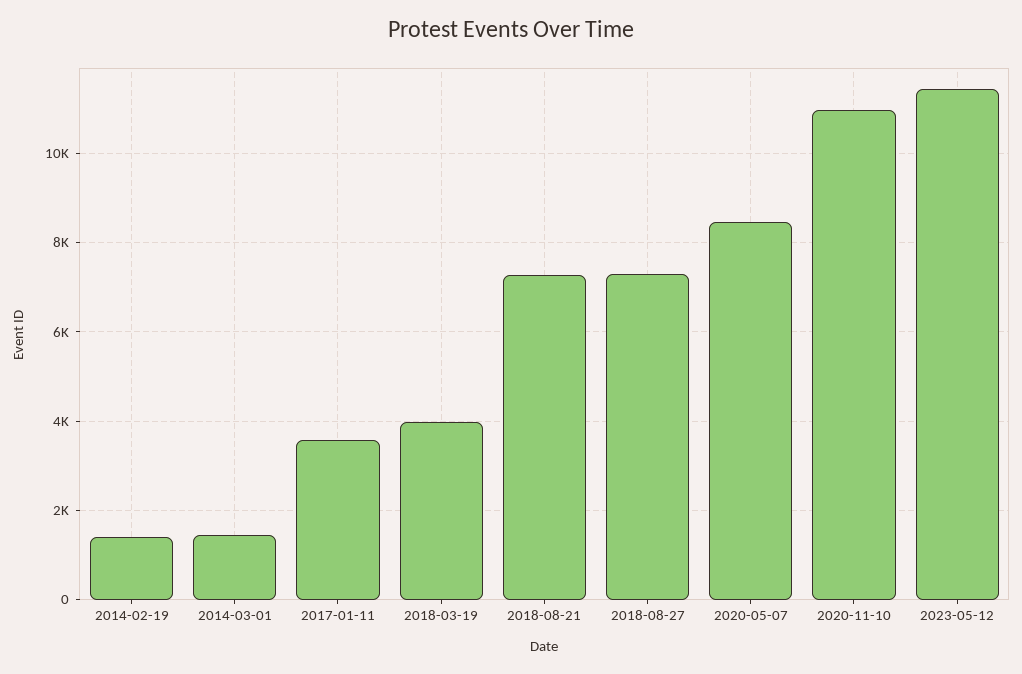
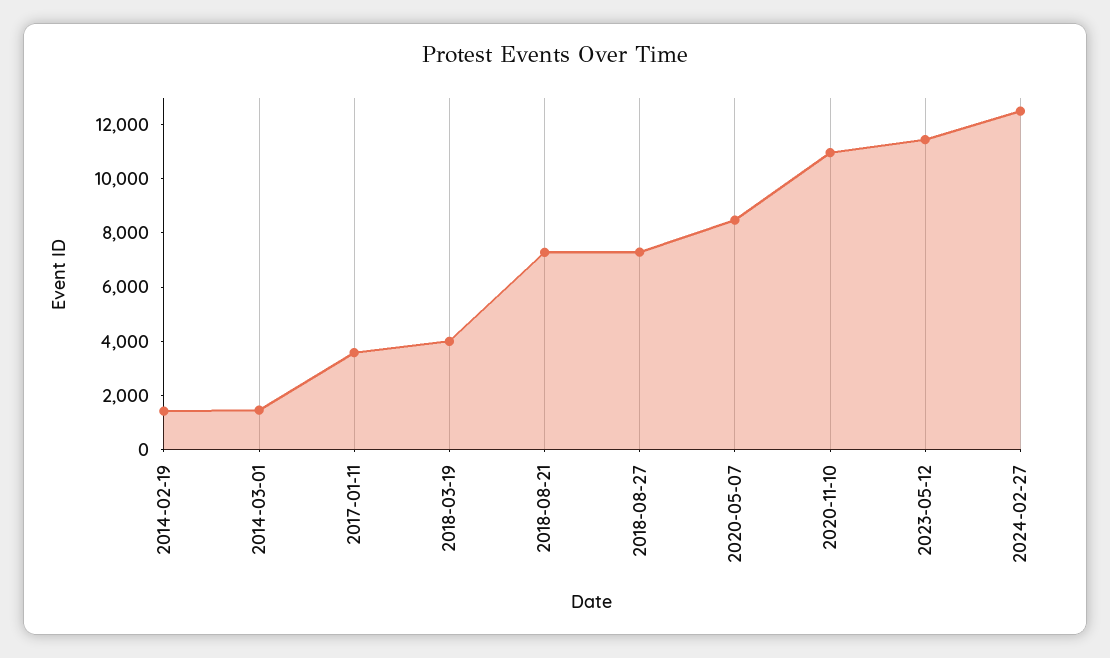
2024-02-27: none -> 12500

